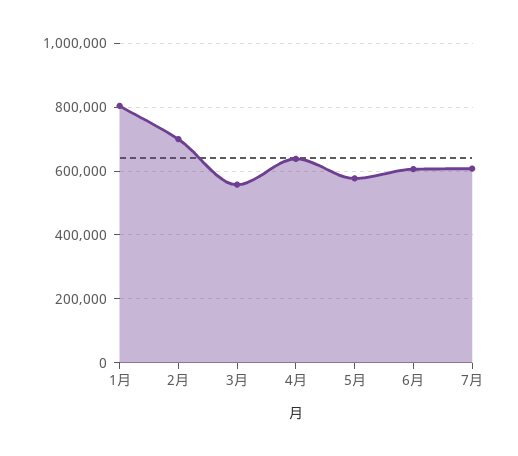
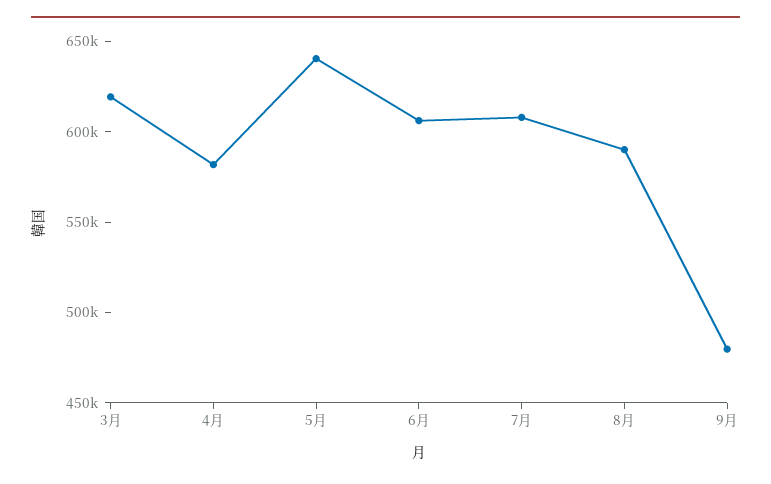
1月: 800000 -> none
2月: 700000 -> none
3月: 560000 -> 620000
4月: 640000 -> 580000
5月: 580000 -> 640000
8月: none -> 590000
9月: none -> 480000

